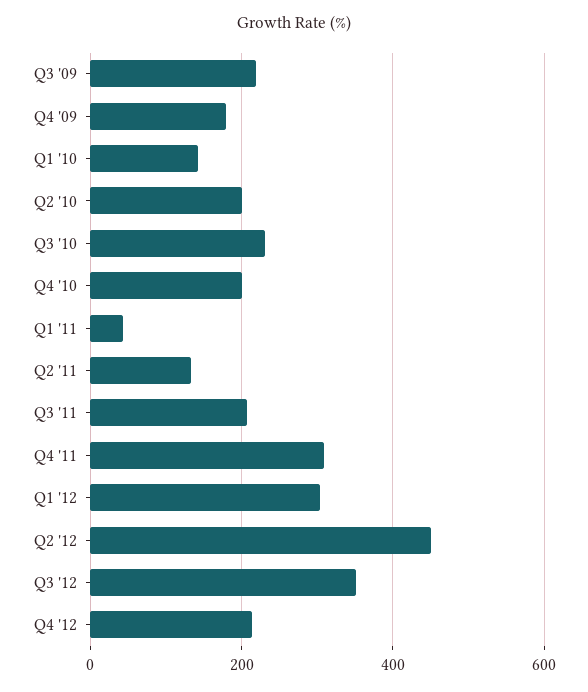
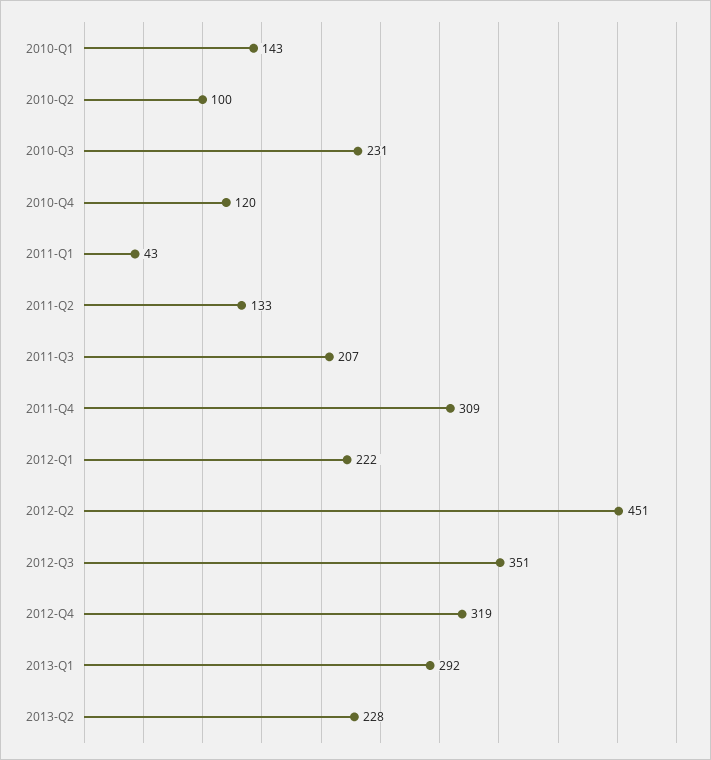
Q3 '09: 220 -> none
Q4 '09: 180 -> none
Q2 '10: 200 -> 100
Q4 '10: 200 -> 120
Q1 '12: 300 -> 222
Q4 '12: 220 -> 319
2013-Q1: none -> 292
2013-Q2: none -> 228

